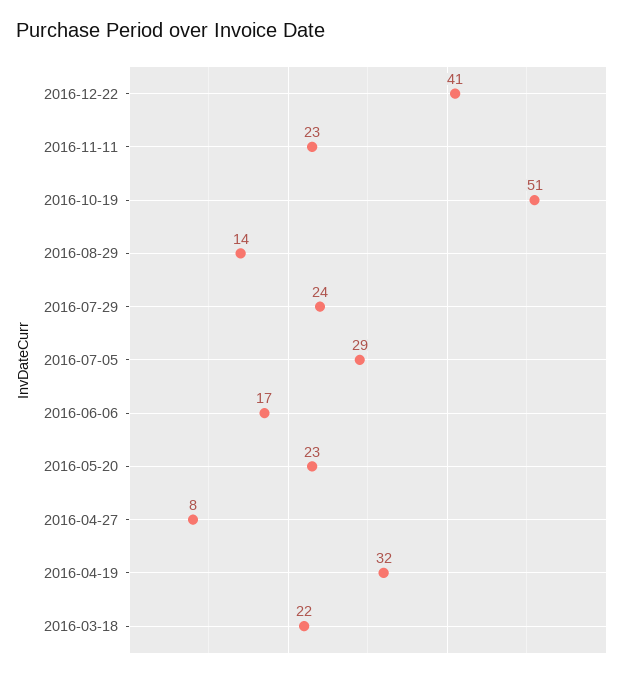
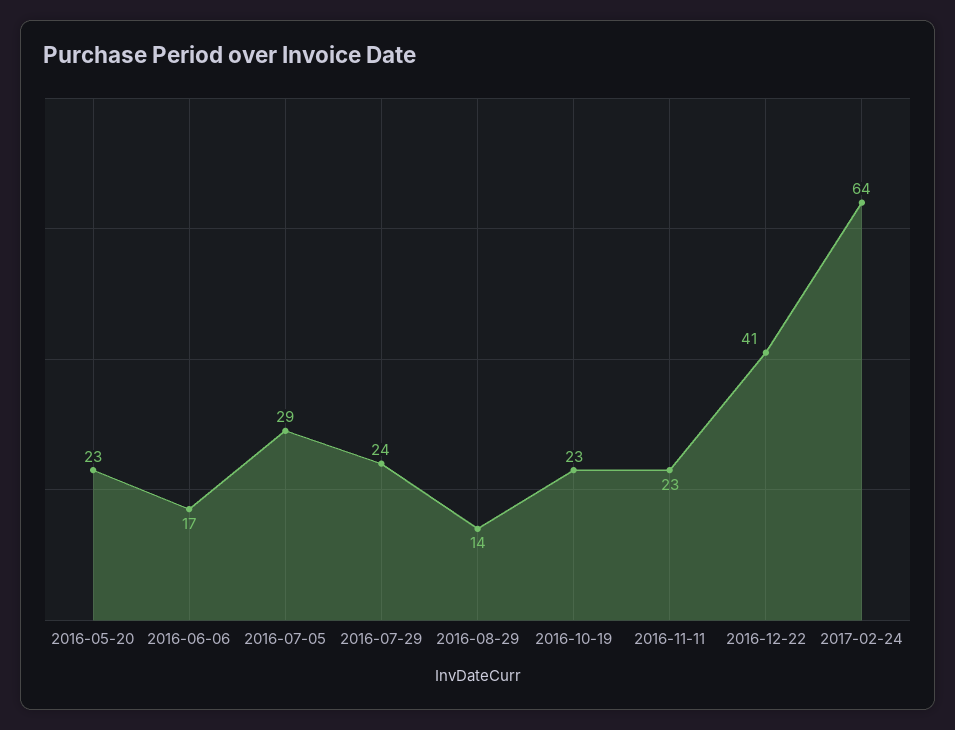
2016-10-19: 51 -> 23
2016-04-27: 8 -> none
2016-04-19: 32 -> none
2016-03-18: 22 -> none
2017-02-24: none -> 64

